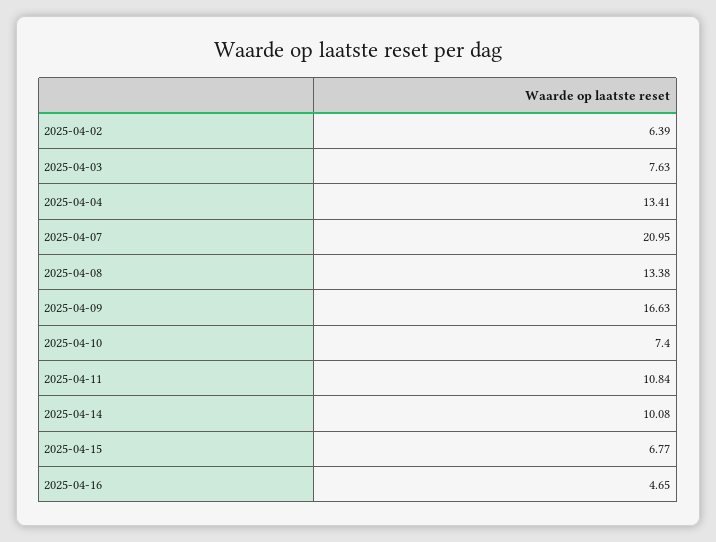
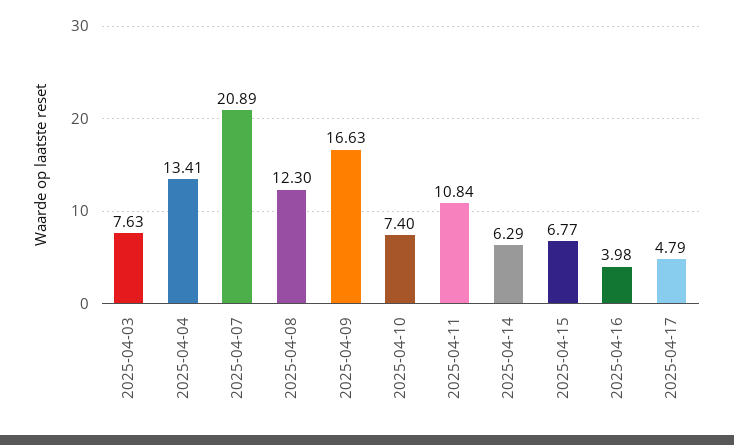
2025-04-02: 6.39 -> none
2025-04-07: 20.95 -> 20.89
2025-04-08: 13.38 -> 12.3
2025-04-14: 10.08 -> 6.29
2025-04-16: 4.65 -> 3.98
2025-04-17: none -> 4.79

